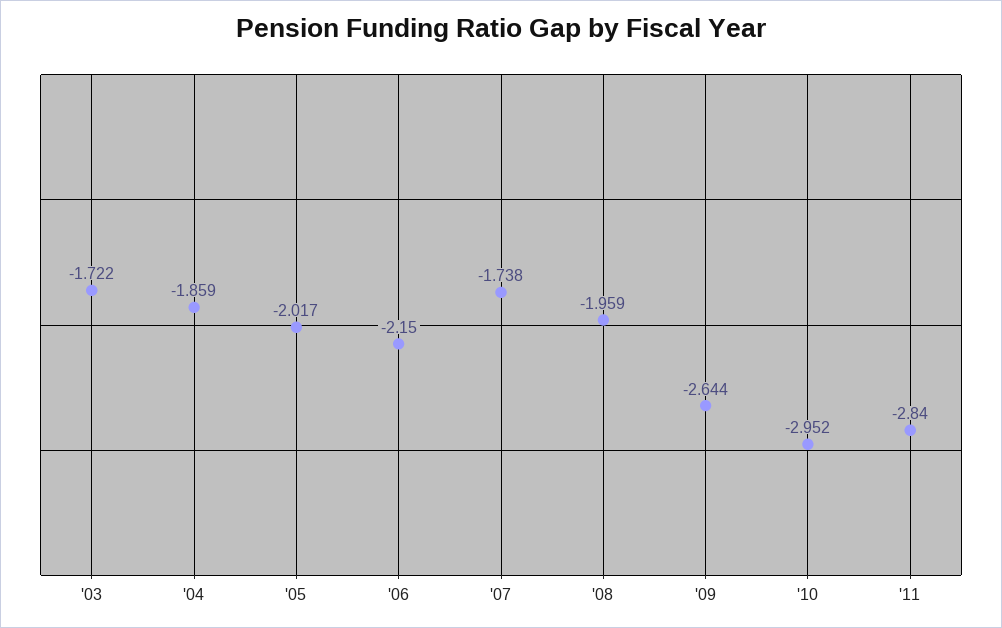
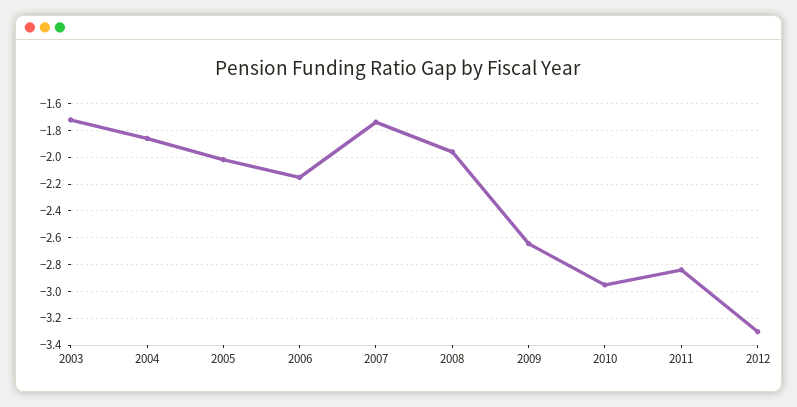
2012: none -> -3.3

